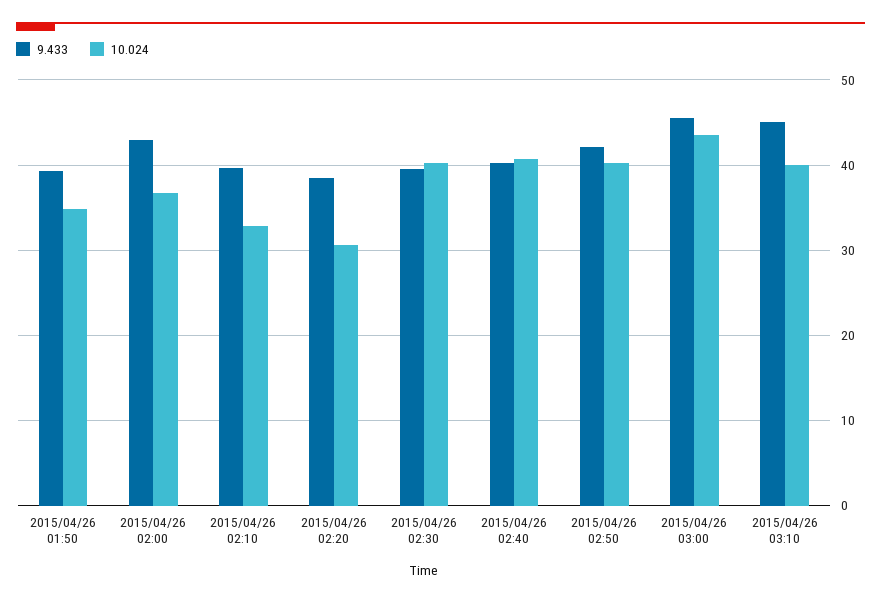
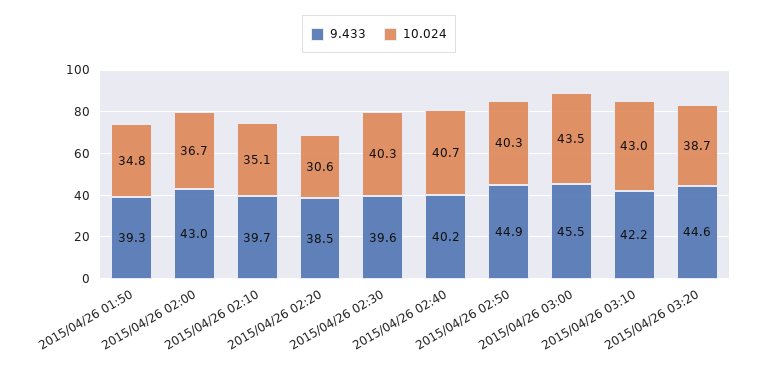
10.024, 2015/04/26 02:10: 33 -> 35.1
9.433, 2015/04/26 02:50: 42 -> 44.9
9.433, 2015/04/26 03:10: 45 -> 42.2
10.024, 2015/04/26 03:10: 40 -> 43
9.433, 2015/04/26 03:20: none -> 44.6
10.024, 2015/04/26 03:20: none -> 38.7

